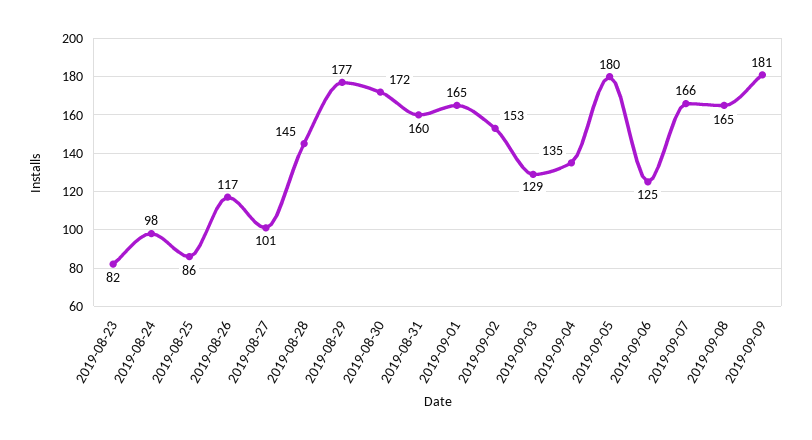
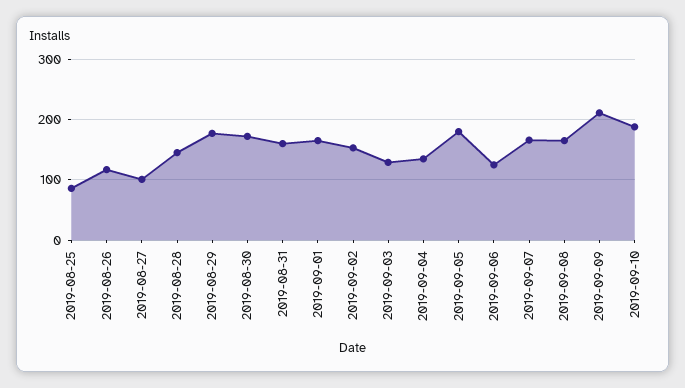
2019-08-23: 82 -> none
2019-08-24: 98 -> none
2019-09-09: 181 -> 210
2019-09-10: none -> 190

